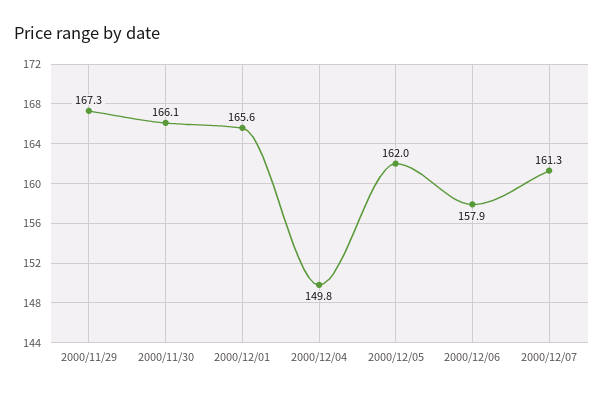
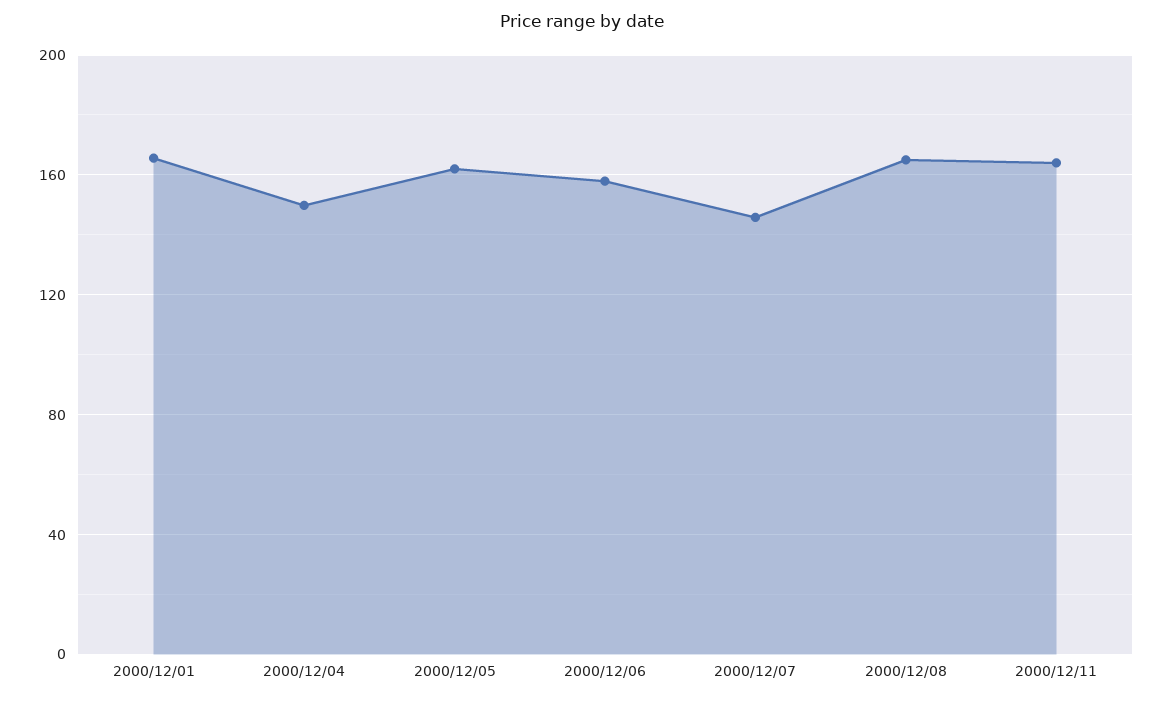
2000/11/29: 167.3 -> none
2000/11/30: 166.1 -> none
2000/12/07: 161.3 -> 145
2000/12/08: none -> 165
2000/12/11: none -> 165

